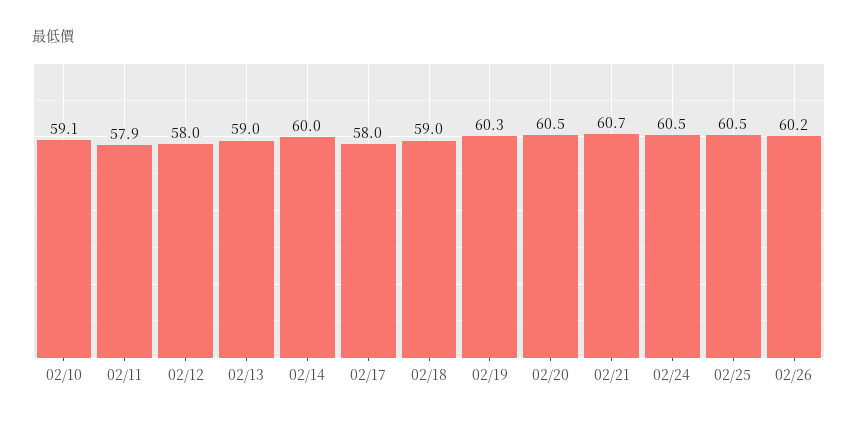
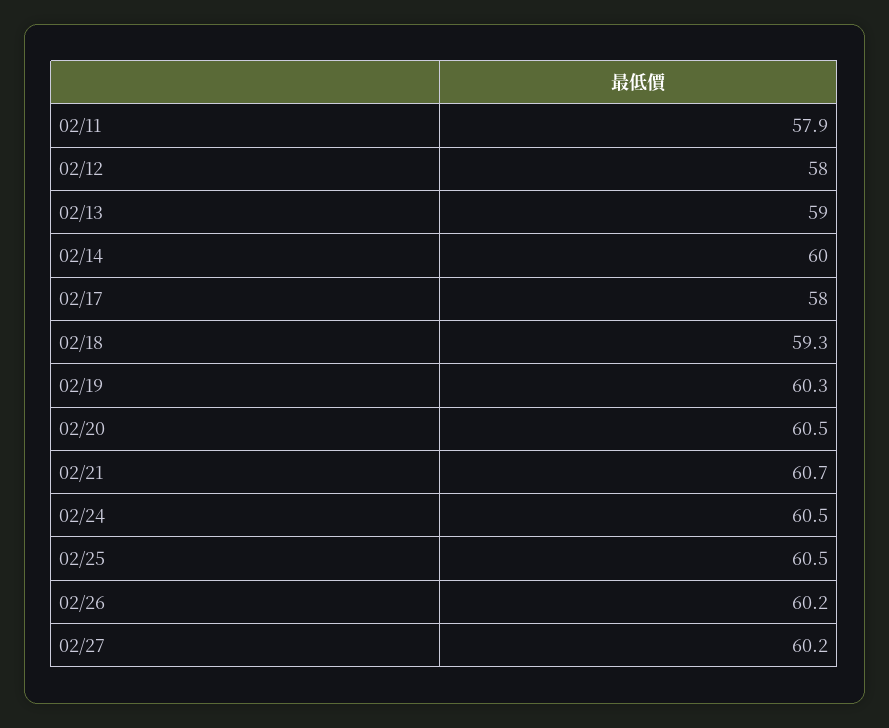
02/10: 59.1 -> none
02/18: 59 -> 59.3
02/27: none -> 60.2

